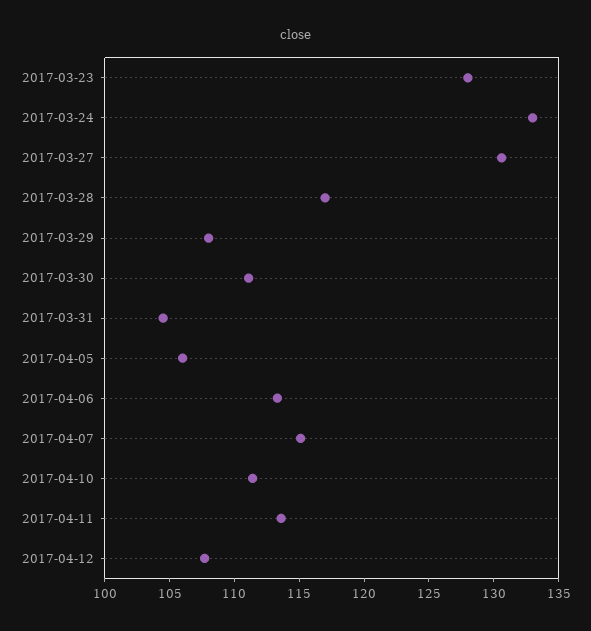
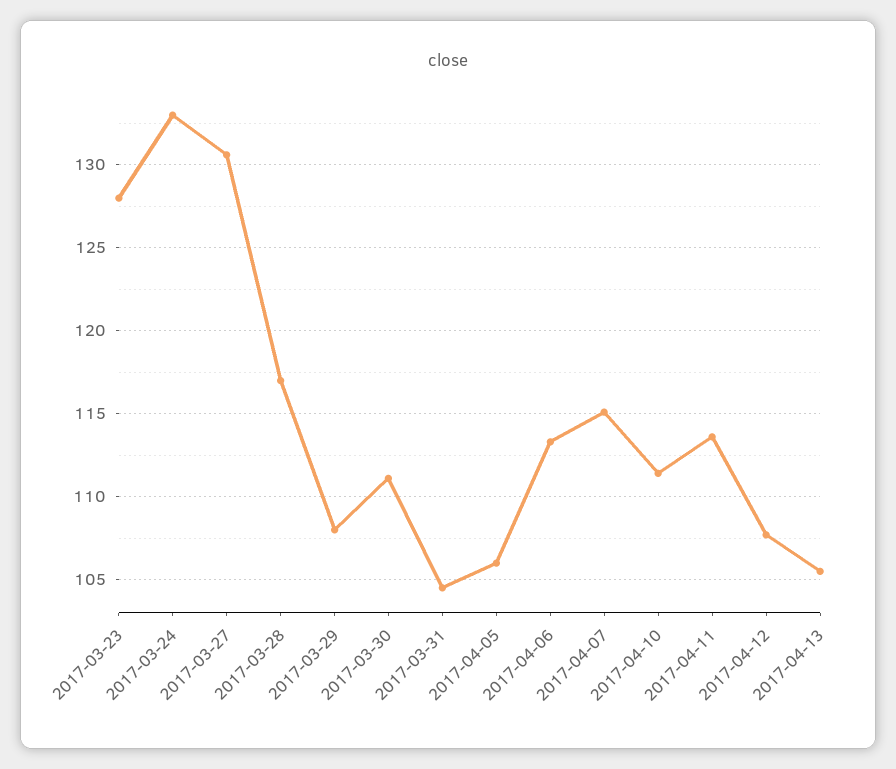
2017-04-13: none -> 105.5

